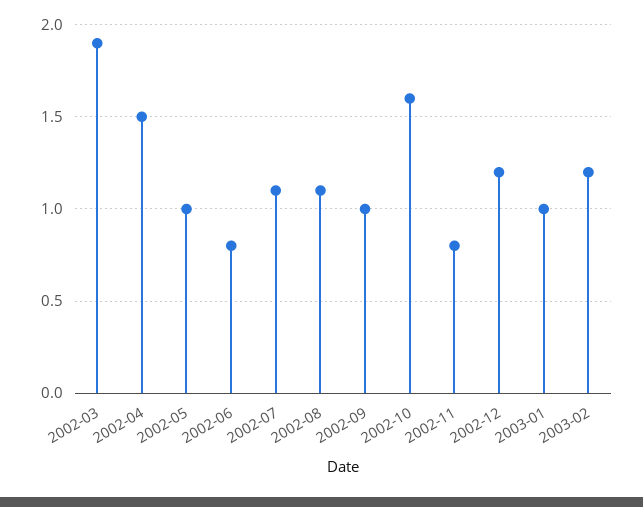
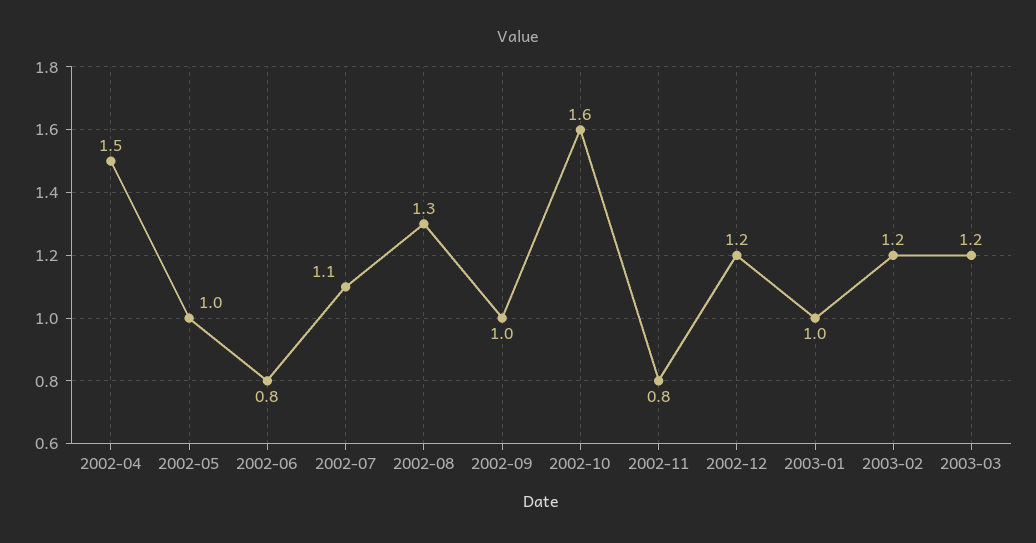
2002-03: 1.9 -> none
2002-08: 1.1 -> 1.3
2003-03: none -> 1.2

